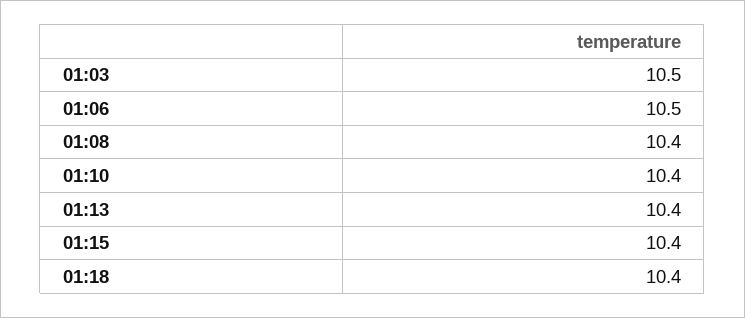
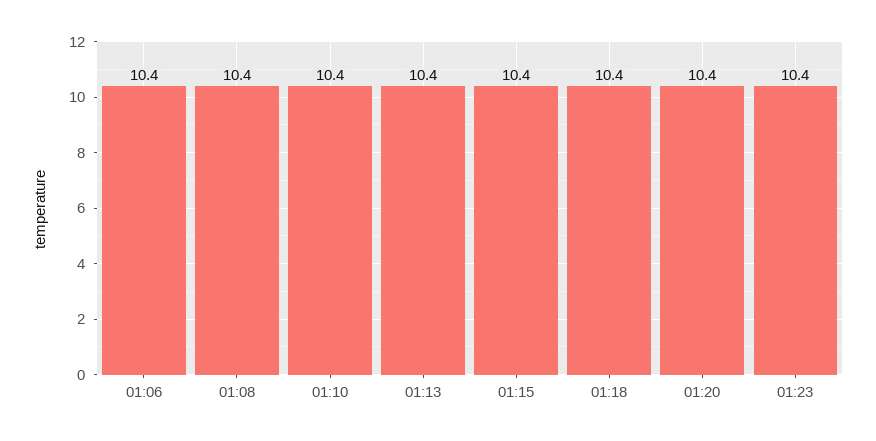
01:03: 10.5 -> none
01:06: 10.5 -> 10.4
01:20: none -> 10.4
01:23: none -> 10.4

